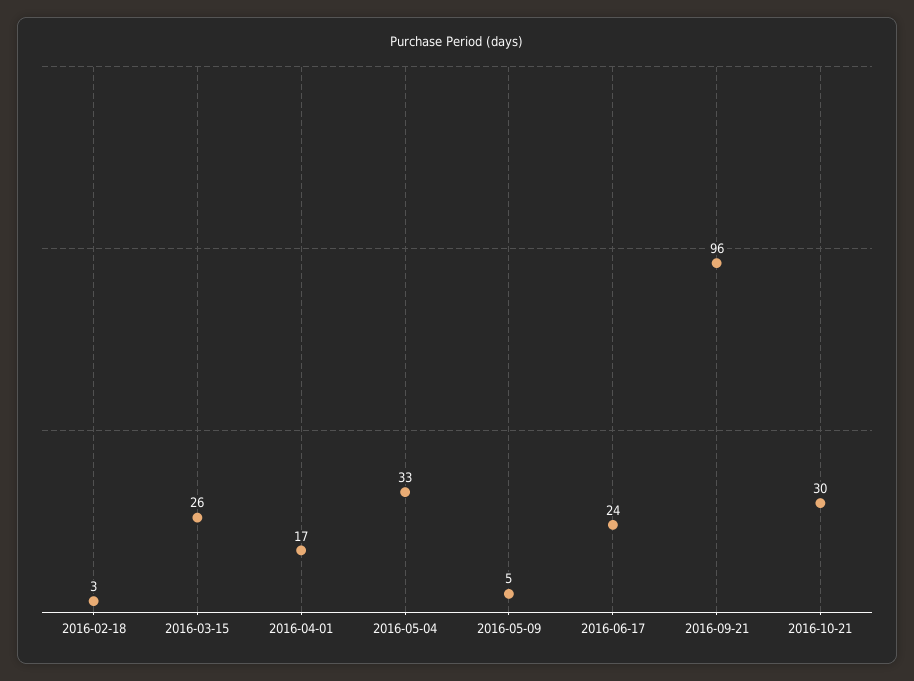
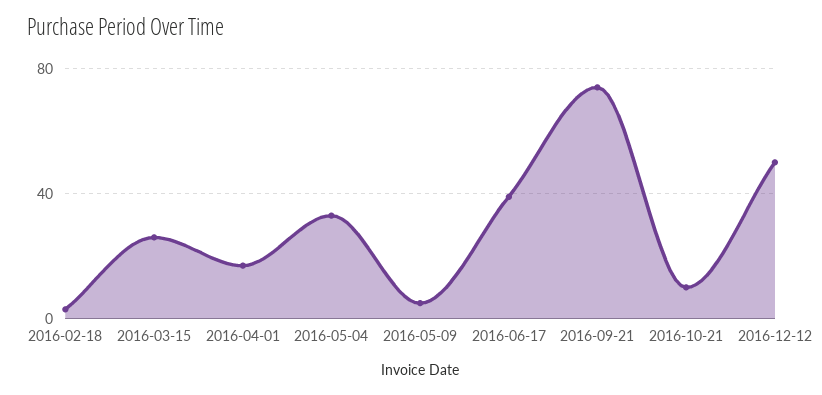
2016-06-17: 24 -> 40
2016-09-21: 96 -> 75
2016-10-21: 30 -> 10
2016-12-12: none -> 50

